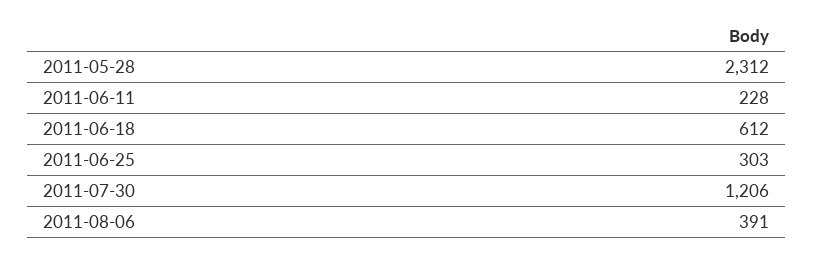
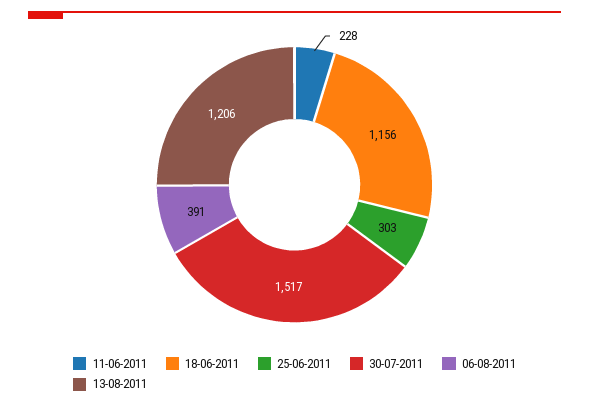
2011-05-28: 2312 -> none
2011-06-18: 612 -> 1156
2011-07-30: 1206 -> 1517
13-08-2011: none -> 1206

